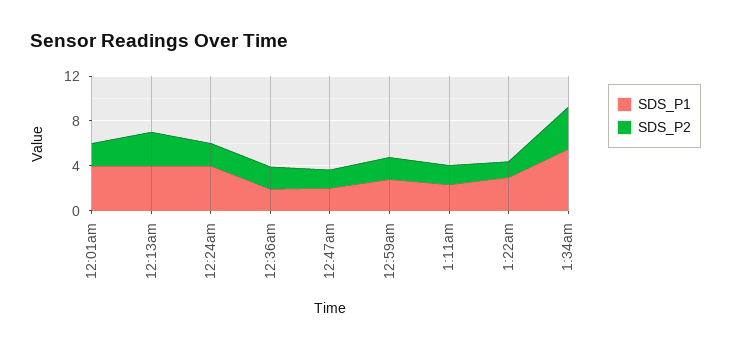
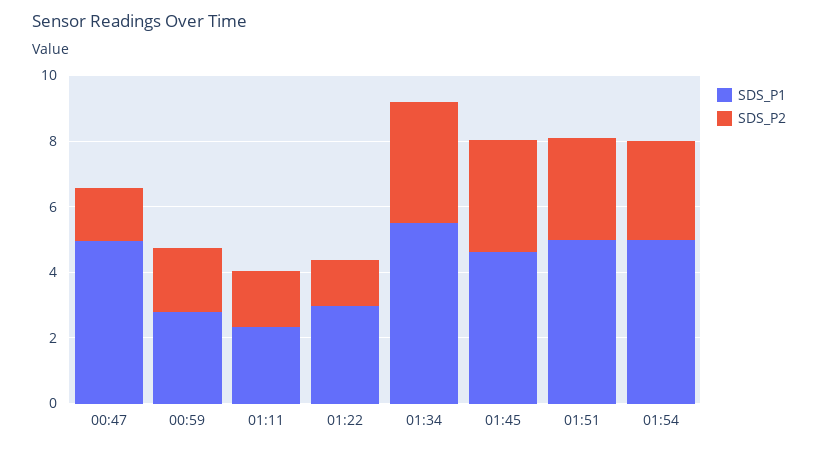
SDS_P1, 12:01am: 4 -> none
SDS_P2, 12:01am: 2 -> none
SDS_P1, 12:13am: 4 -> none
SDS_P2, 12:13am: 3 -> none
SDS_P1, 12:24am: 4 -> none
SDS_P2, 12:24am: 2 -> none
SDS_P1, 12:36am: 2 -> none
SDS_P2, 12:36am: 2 -> none
SDS_P1, 12:47am: 2 -> 5
SDS_P1, 01:45: none -> 4.5
SDS_P2, 01:45: none -> 3.5
SDS_P1, 01:51: none -> 5
SDS_P2, 01:51: none -> 3
SDS_P1, 01:54: none -> 5
SDS_P2, 01:54: none -> 3

